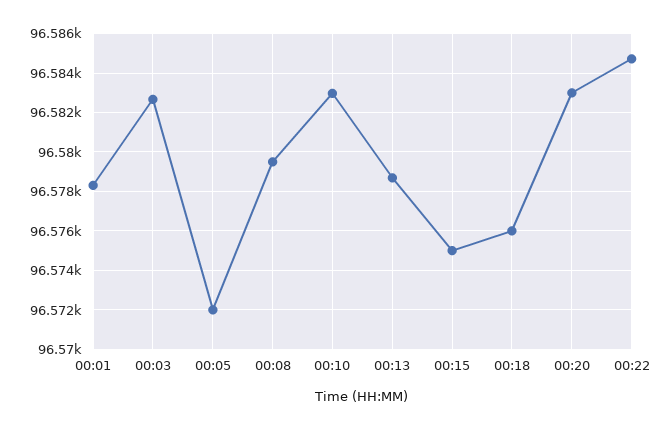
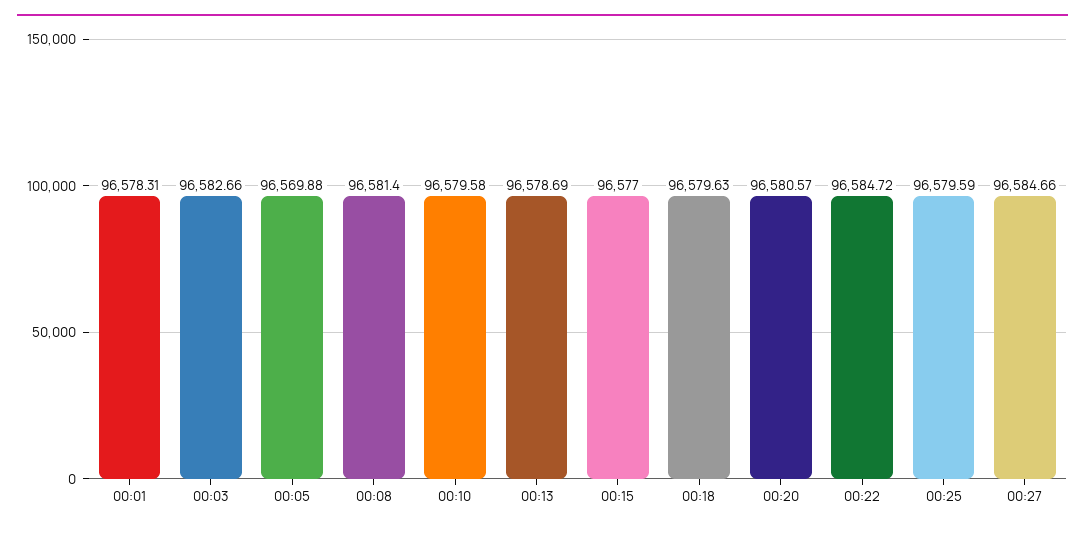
00:05: 96572 -> 96569.88
00:08: 96579.5 -> 96581.4
00:10: 96583 -> 96579.58
00:15: 96575 -> 96577
00:18: 96576 -> 96579.63
00:20: 96583 -> 96580.57
00:25: none -> 96579.59
00:27: none -> 96584.66

